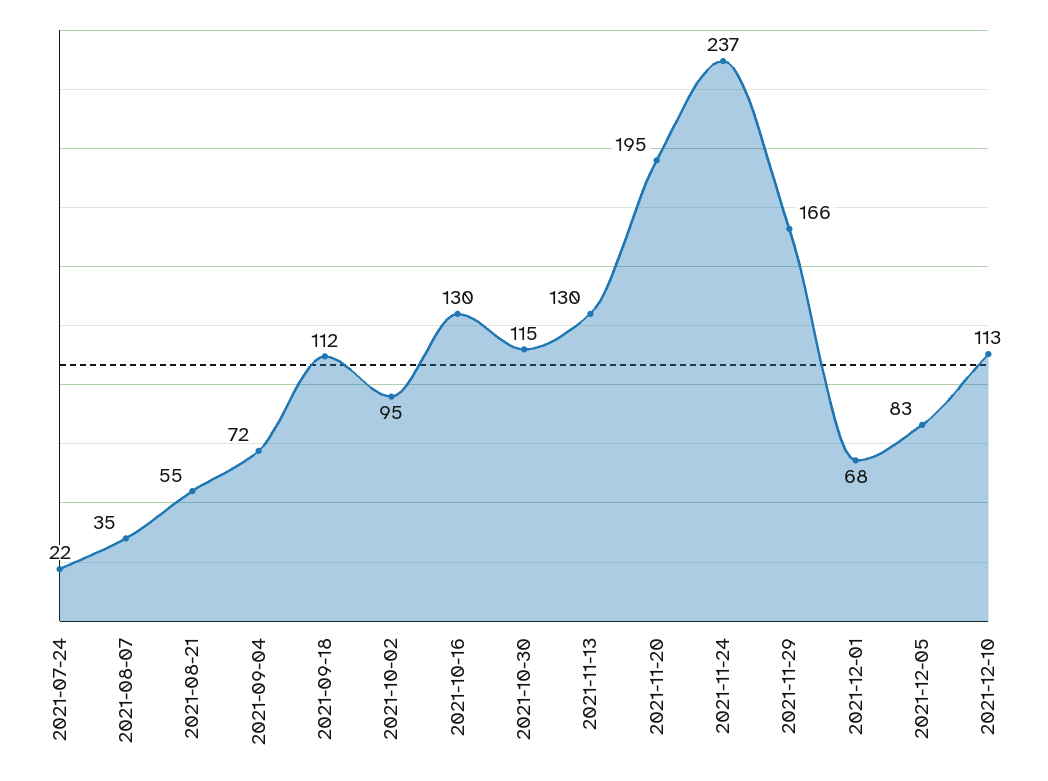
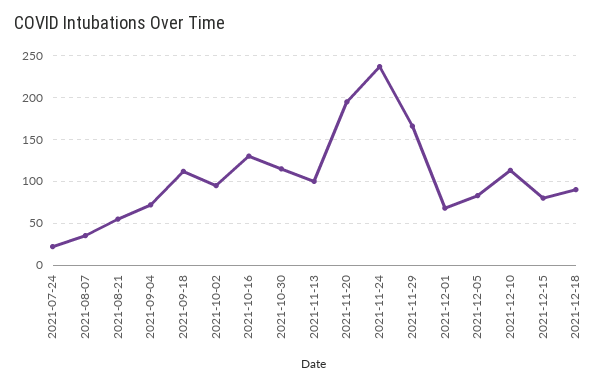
2021-11-13: 130 -> 100
2021-12-15: none -> 80
2021-12-18: none -> 90

